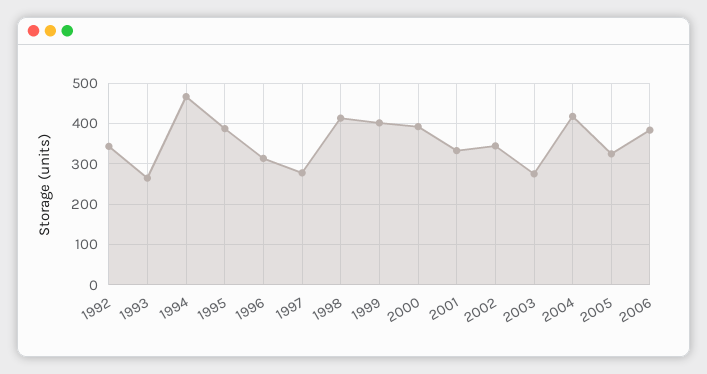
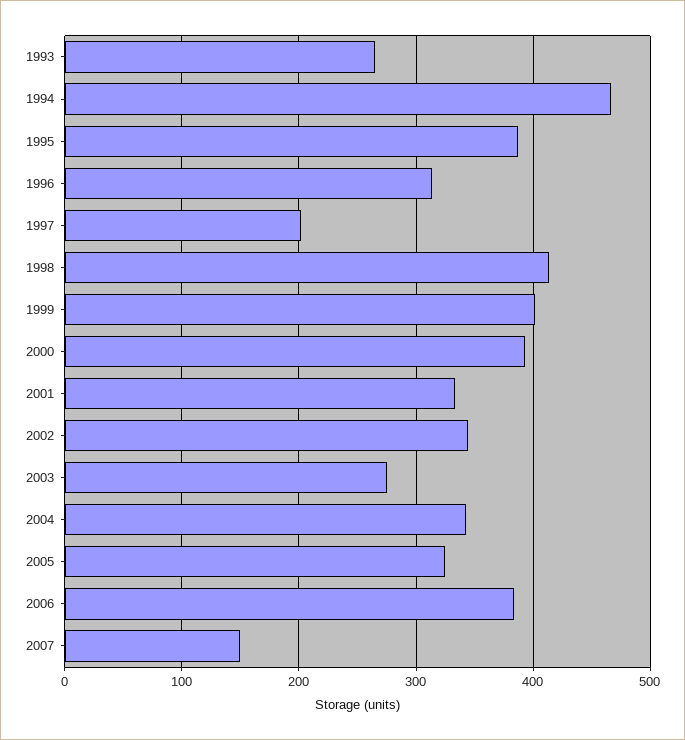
1992: 340 -> none
1997: 280 -> 200
2004: 420 -> 340
2007: none -> 150

